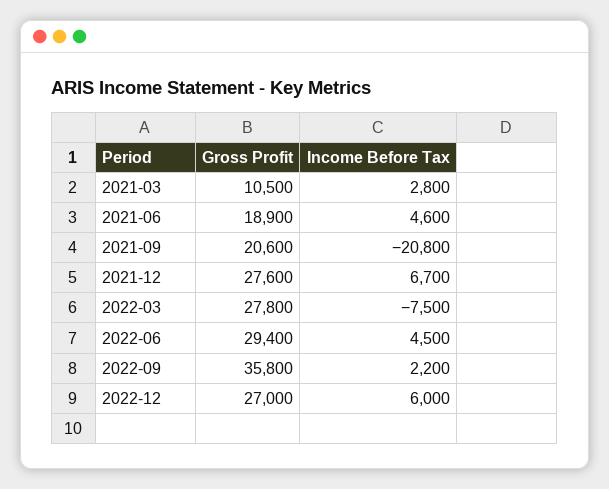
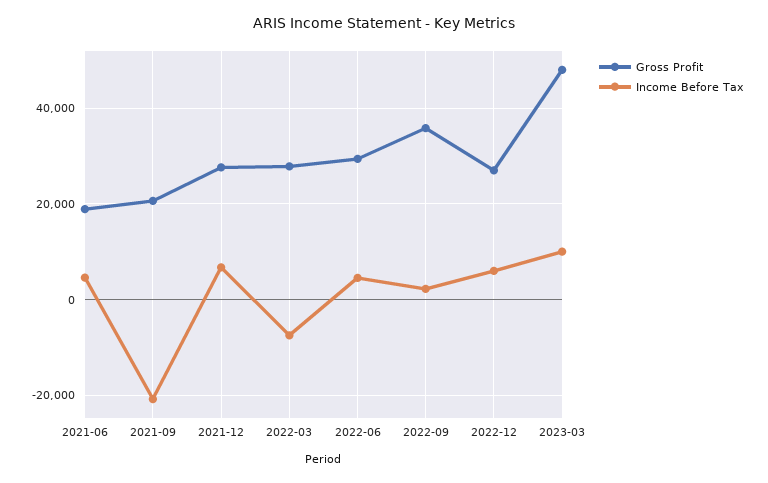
Gross Profit, 2021-03: 10500 -> none
Income Before Tax, 2021-03: 2800 -> none
Gross Profit, 2023-03: none -> 48000
Income Before Tax, 2023-03: none -> 10000

